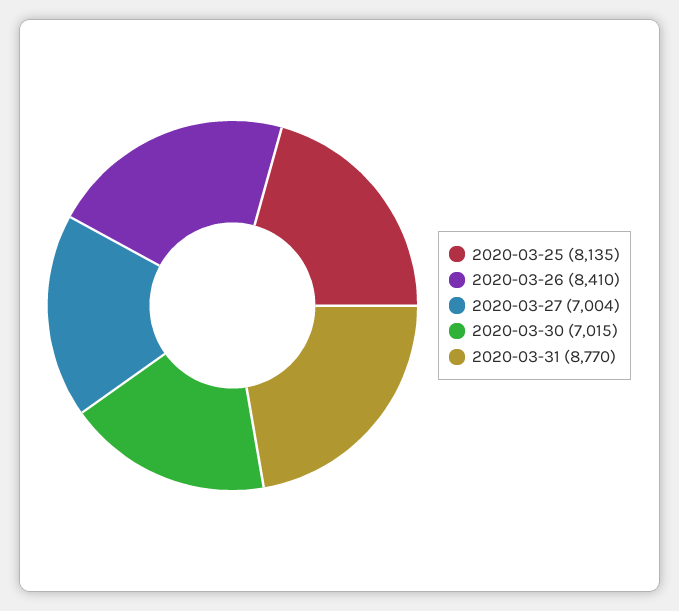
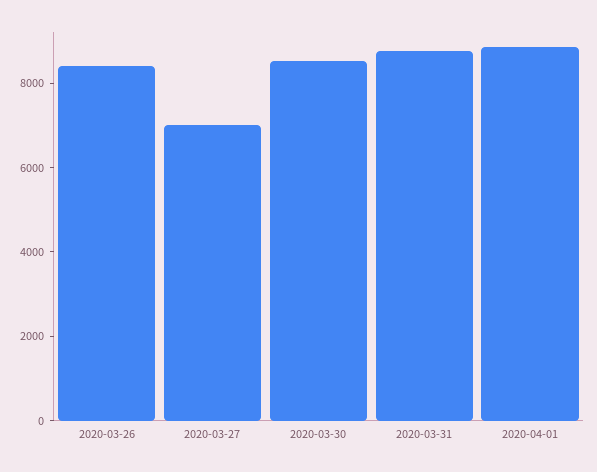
2020-03-25: 8135 -> none
2020-03-30: 7015 -> 8500
2020-04-01: none -> 9000

